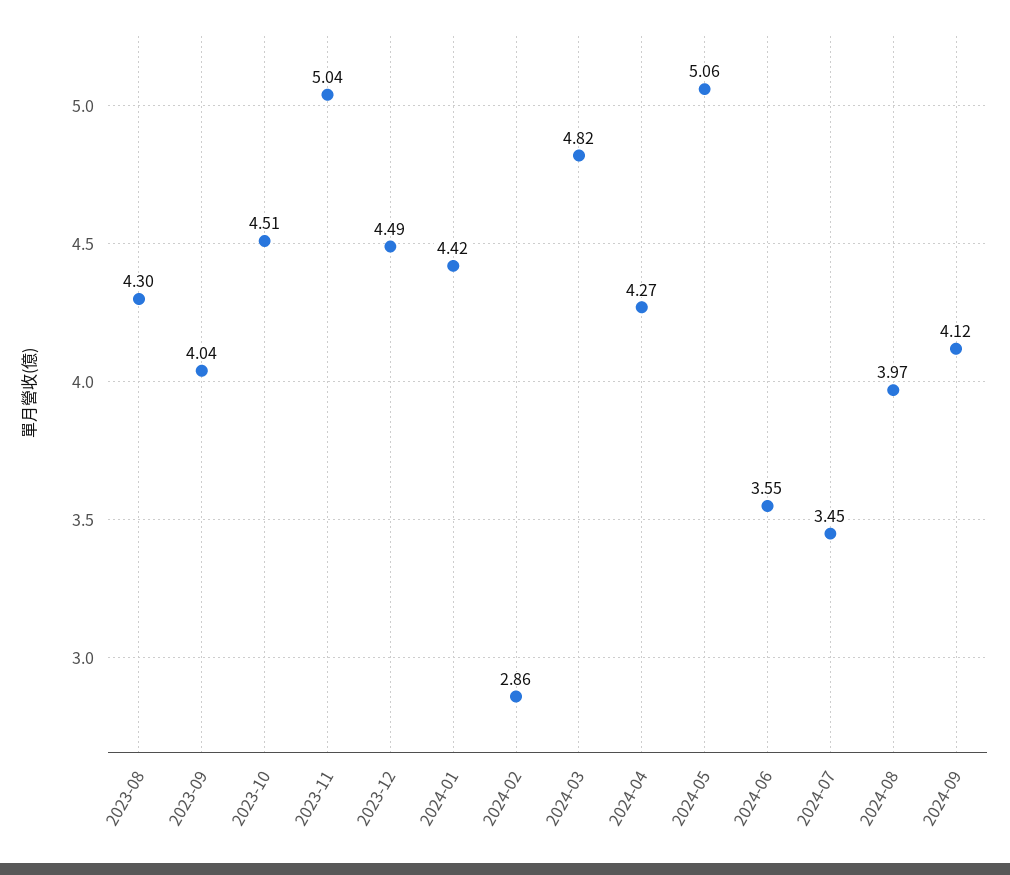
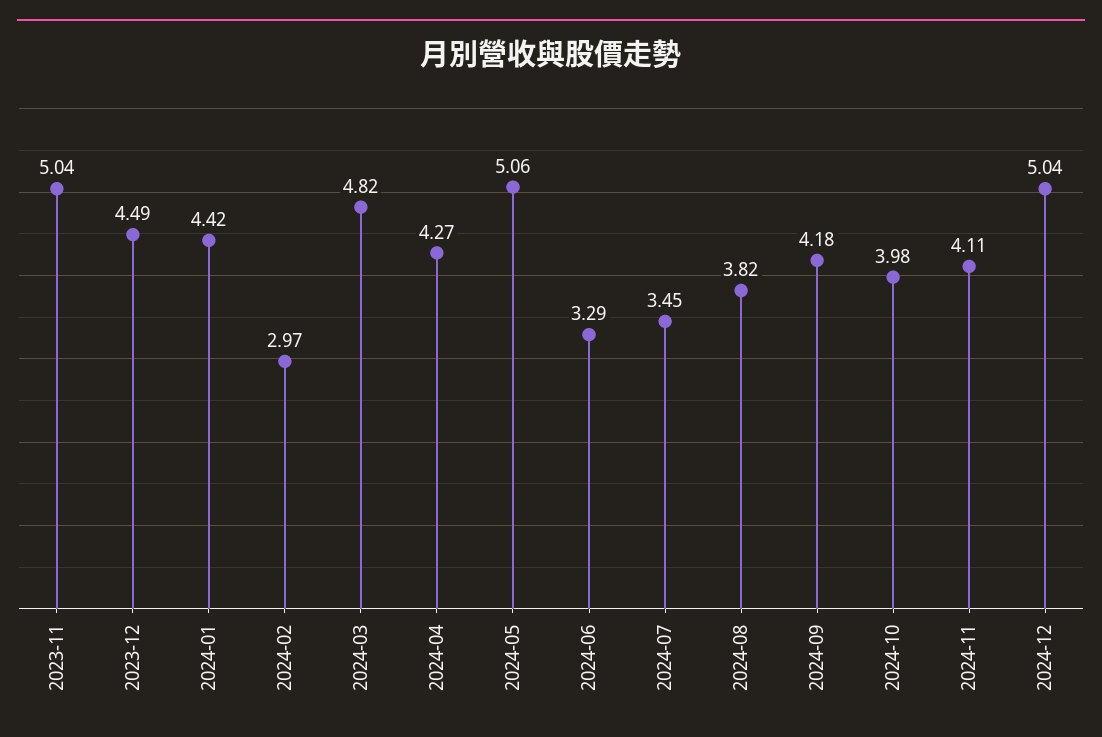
2023-08: 4.3 -> none
2023-09: 4.04 -> none
2023-10: 4.51 -> none
2024-02: 2.86 -> 2.97
2024-06: 3.55 -> 3.29
2024-08: 3.97 -> 3.82
2024-09: 4.12 -> 4.18
2024-10: none -> 3.98
2024-11: none -> 4.11
2024-12: none -> 5.04

